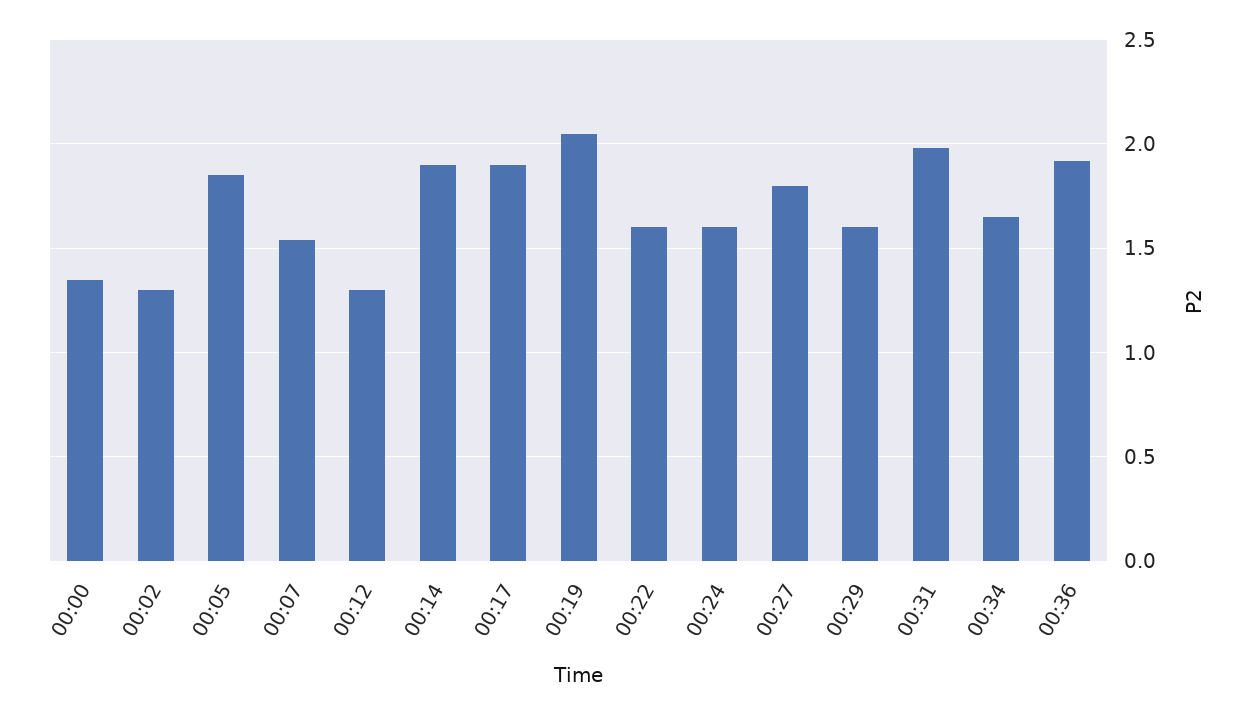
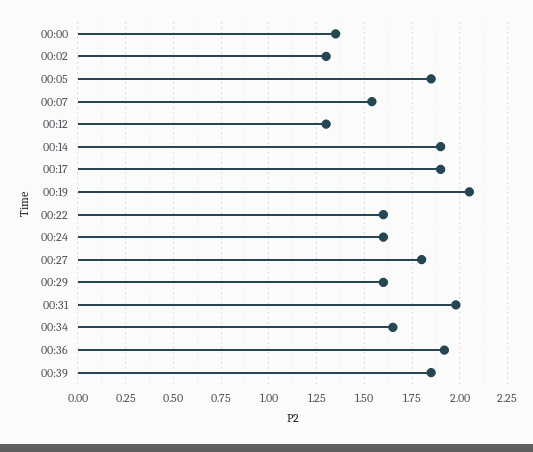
00:39: none -> 1.85

